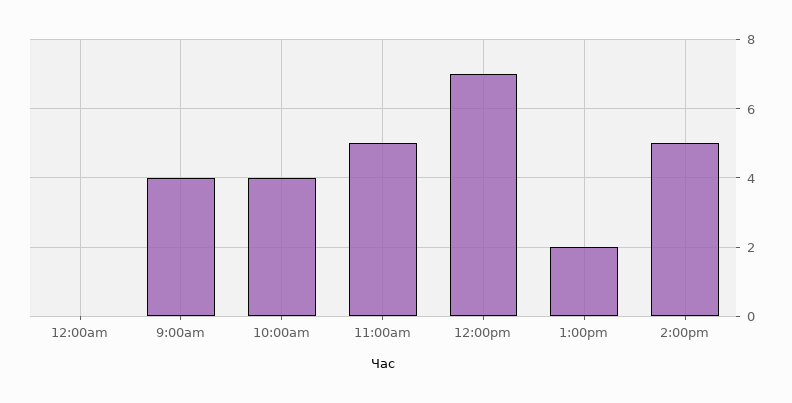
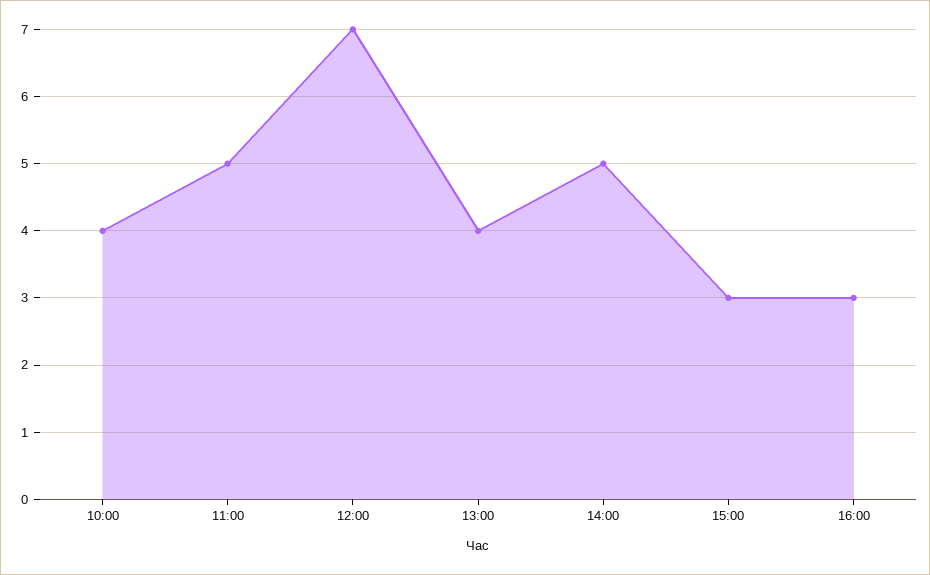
12:00am: 0 -> none
9:00am: 4 -> none
1:00pm: 2 -> 4
15:00: none -> 3
16:00: none -> 3

